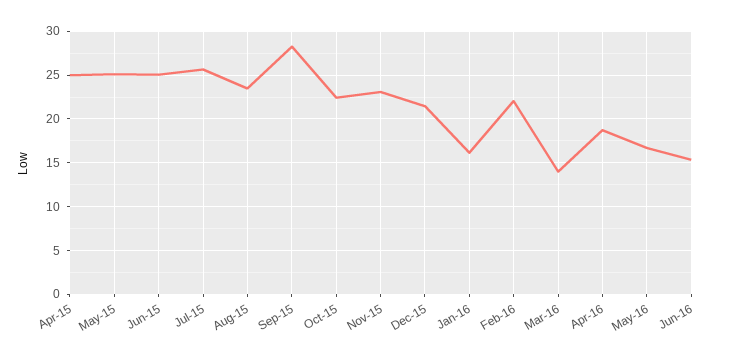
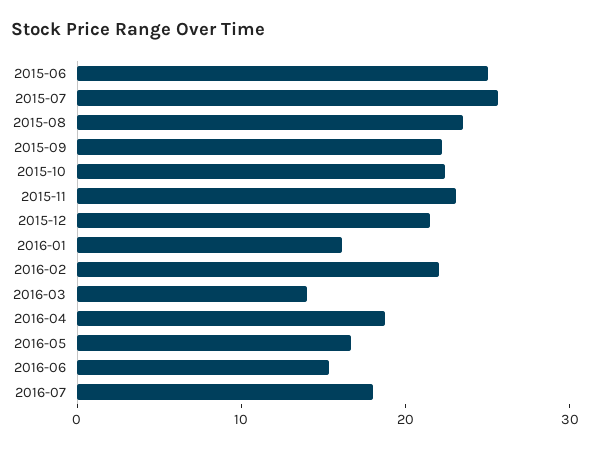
Apr-15: 25 -> none
May-15: 25 -> none
Sep-15: 28 -> 22
2016-07: none -> 18

